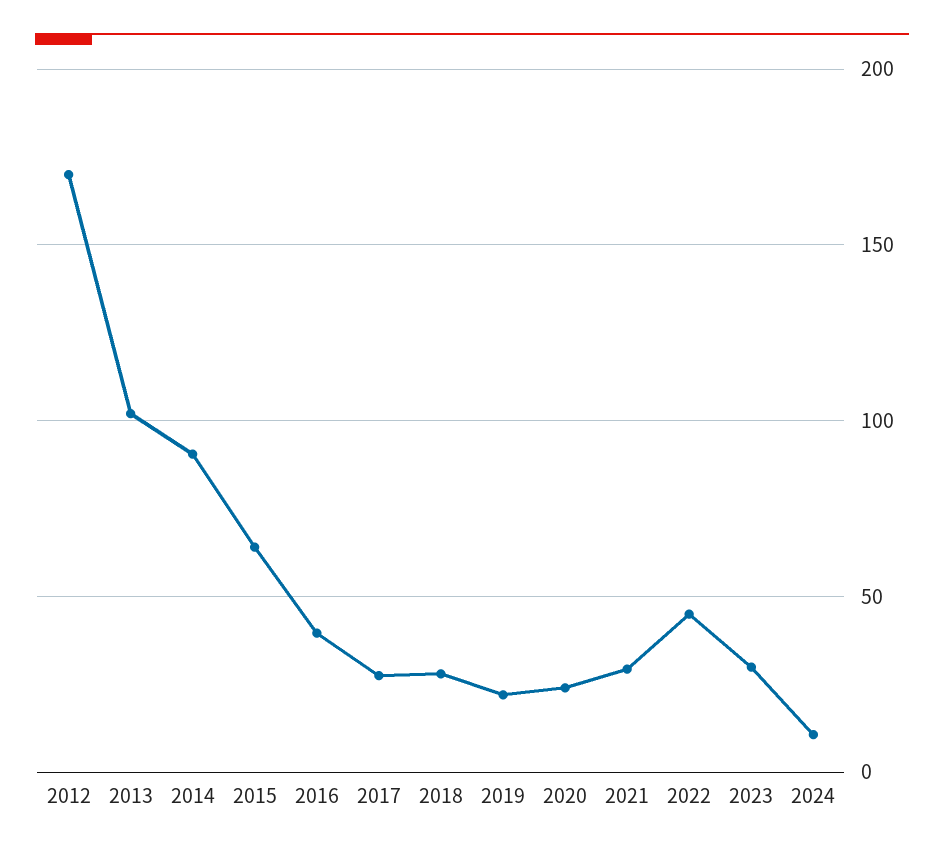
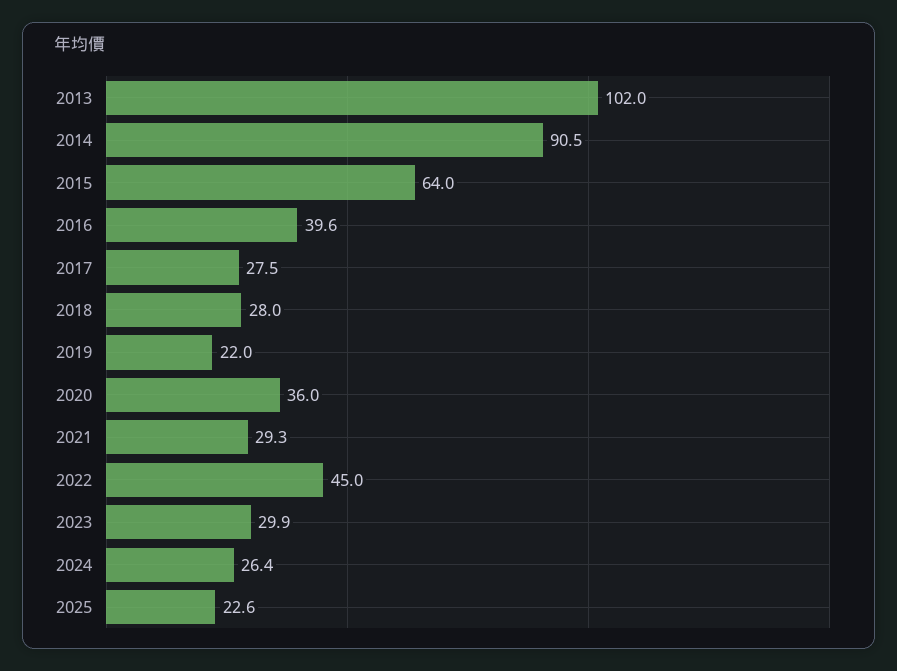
2012: 170 -> none
2020: 25 -> 36
2024: 10 -> 26.4
2025: none -> 22.6

